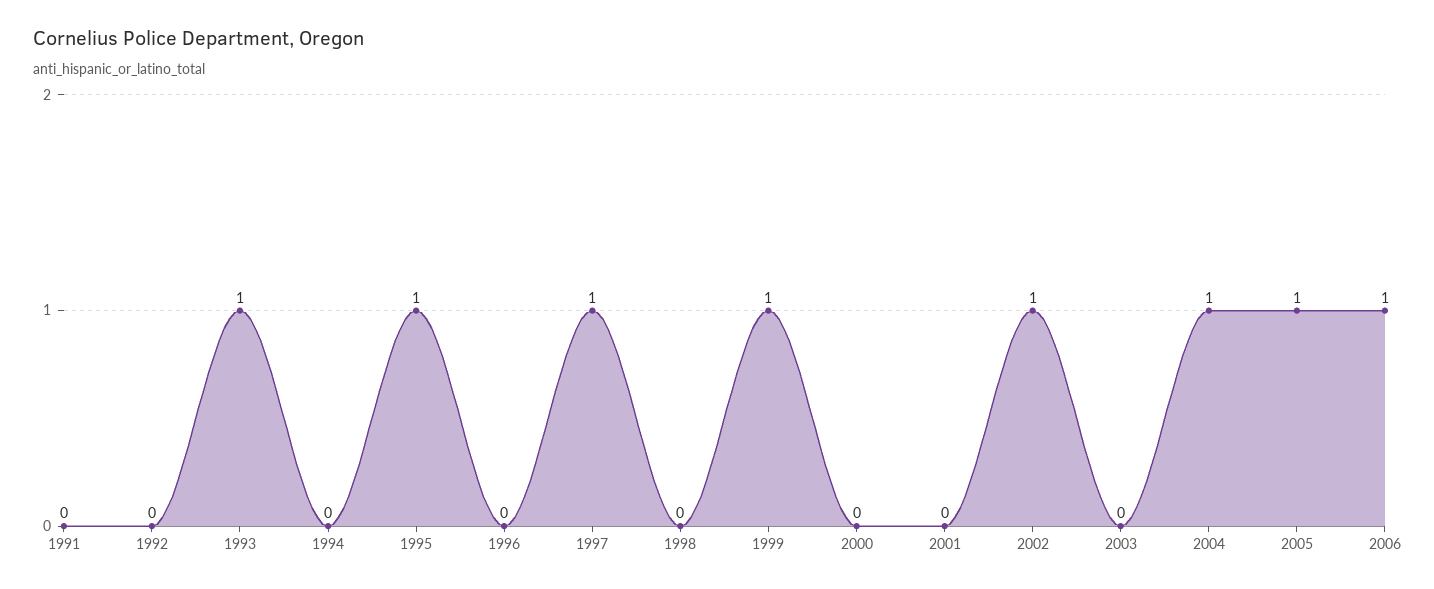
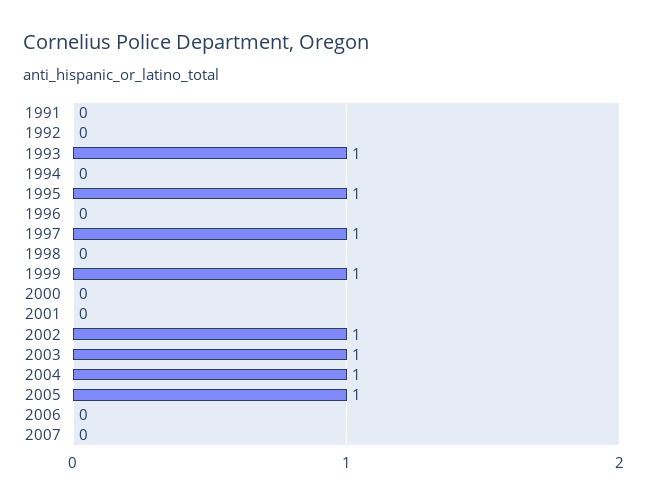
2003: 0 -> 1
2006: 1 -> 0
2007: none -> 0

